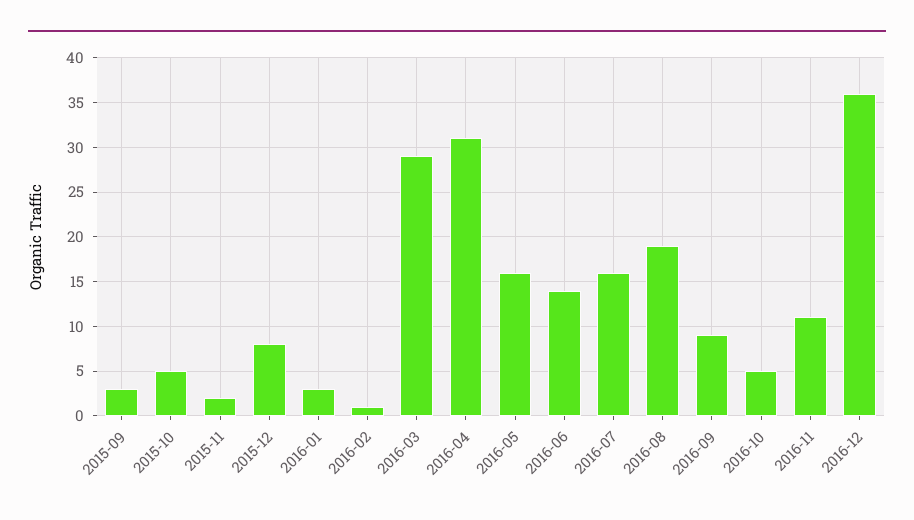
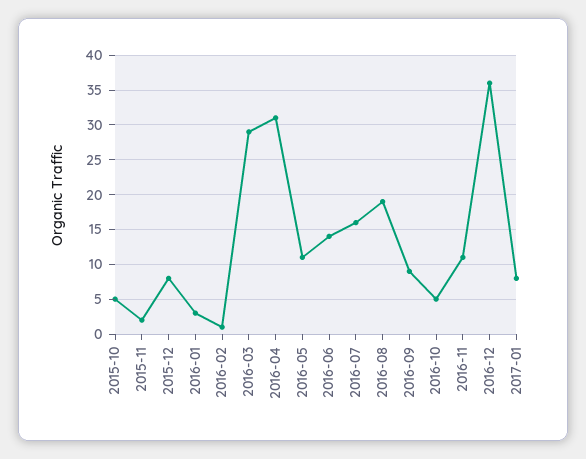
2015-09: 3 -> none
2016-05: 16 -> 11
2017-01: none -> 8

